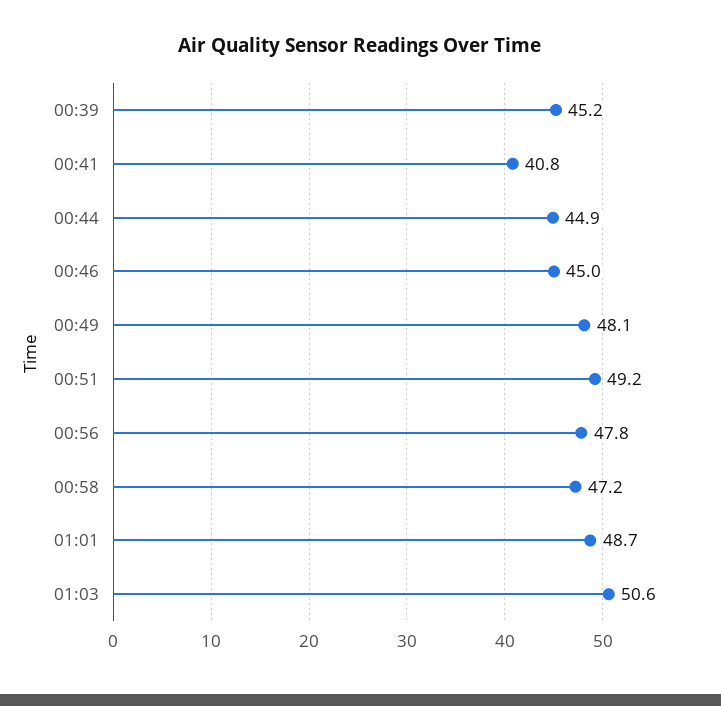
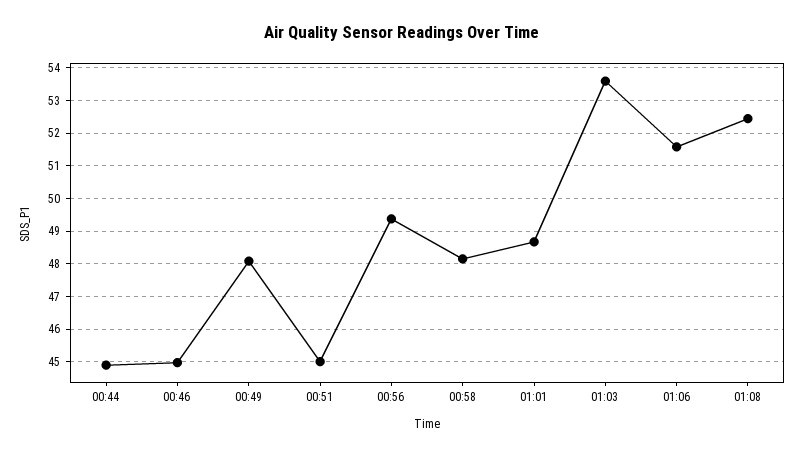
00:39: 45.2 -> none
00:41: 40.8 -> none
00:51: 49.2 -> 45
00:56: 47.8 -> 49.4
00:58: 47.2 -> 48.2
01:03: 50.6 -> 53.6
01:06: none -> 51.6
01:08: none -> 52.4

